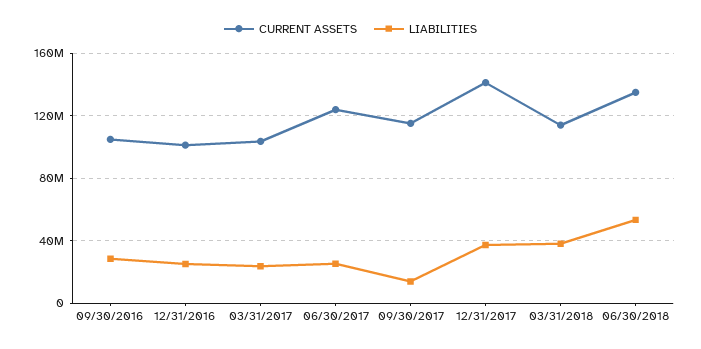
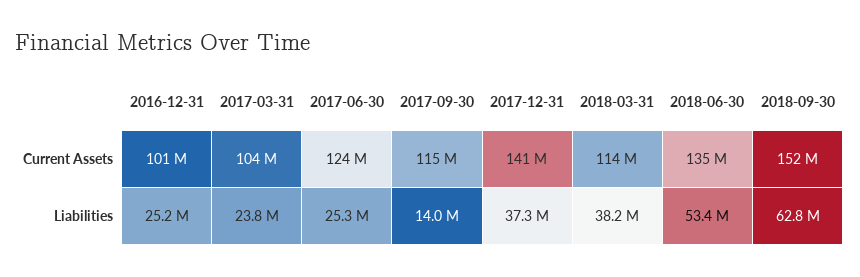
CURRENT ASSETS, 09/30/2016: 105000000 -> none
LIABILITIES, 09/30/2016: 30000000 -> none
CURRENT ASSETS, 2018-09-30: none -> 152000000
LIABILITIES, 2018-09-30: none -> 62800000

